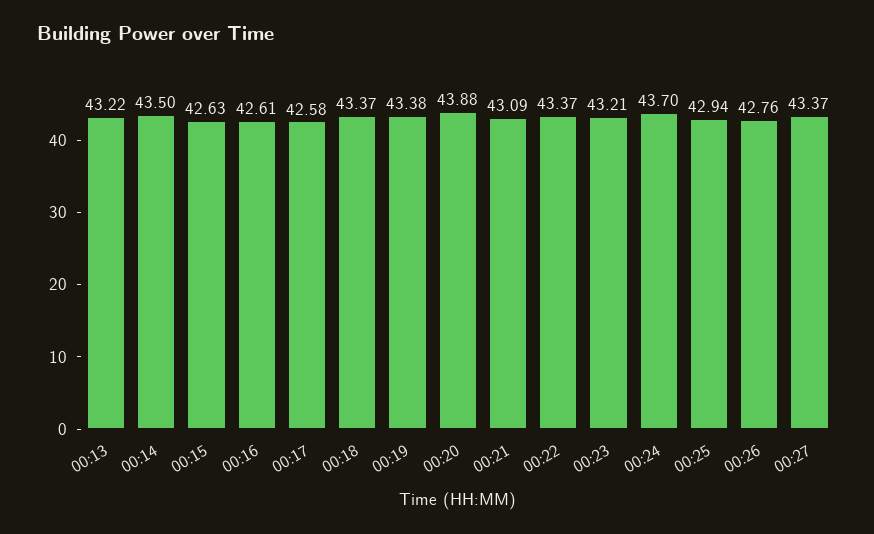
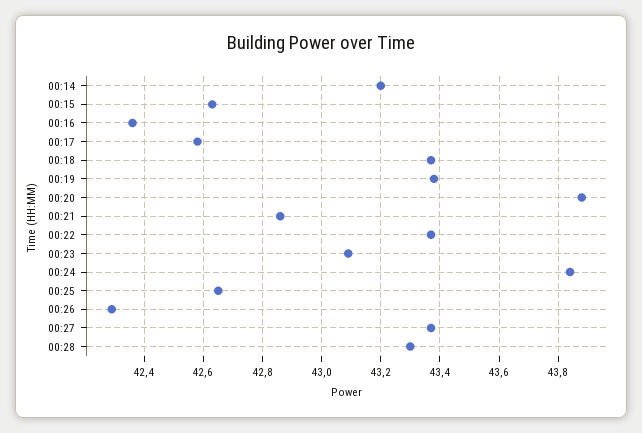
00:13: 43.22 -> none
00:14: 43.5 -> 43.2
00:16: 42.61 -> 42.35
00:21: 43.09 -> 42.85
00:23: 43.21 -> 43.1
00:24: 43.7 -> 43.85
00:25: 42.94 -> 42.65
00:26: 42.76 -> 42.3
00:28: none -> 43.3

